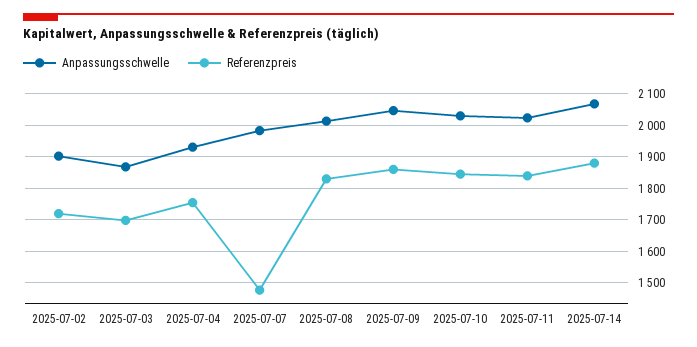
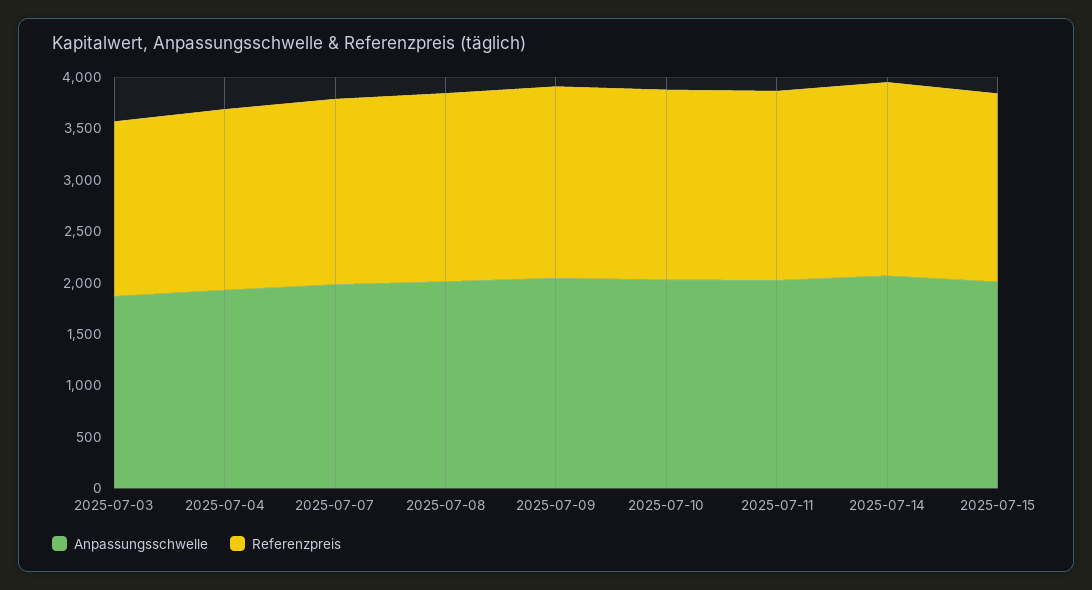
Anpassungsschwelle, 2025-07-02: 1900 -> none
Referenzpreis, 2025-07-02: 1720 -> none
Referenzpreis, 2025-07-07: 1480 -> 1800
Anpassungsschwelle, 2025-07-15: none -> 2000
Referenzpreis, 2025-07-15: none -> 1800

